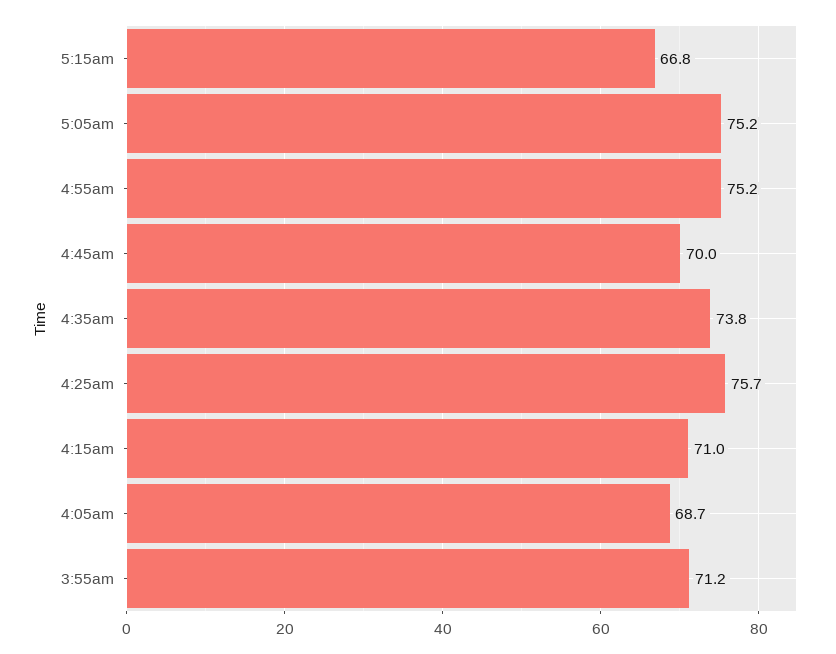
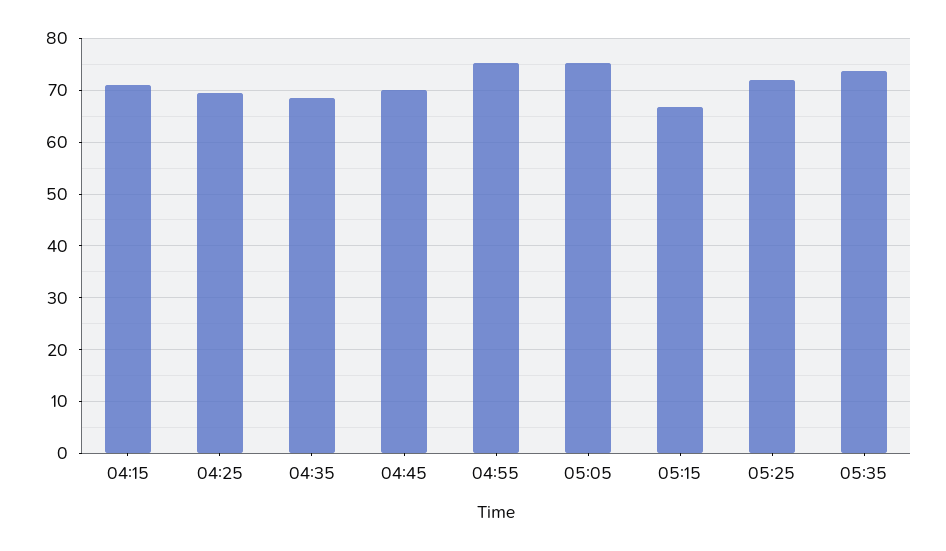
4:35am: 73.8 -> 68
4:25am: 75.7 -> 70
4:05am: 68.7 -> none
3:55am: 71.2 -> none
05:25: none -> 72
05:35: none -> 74

